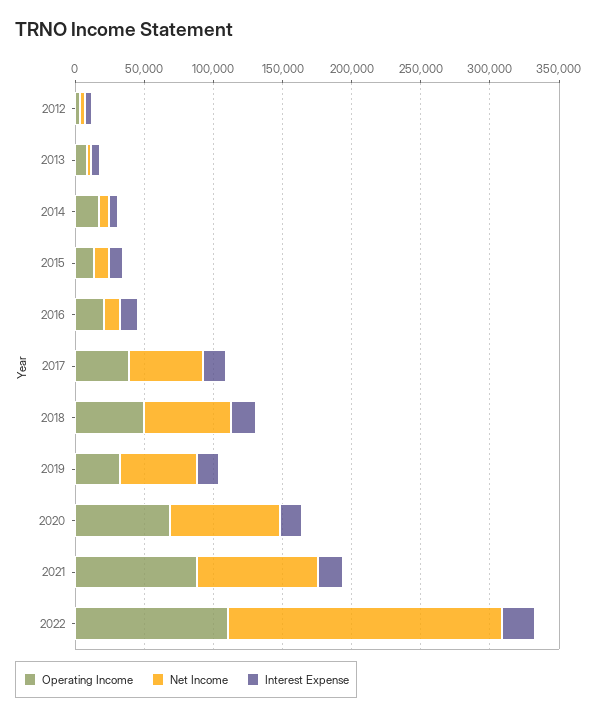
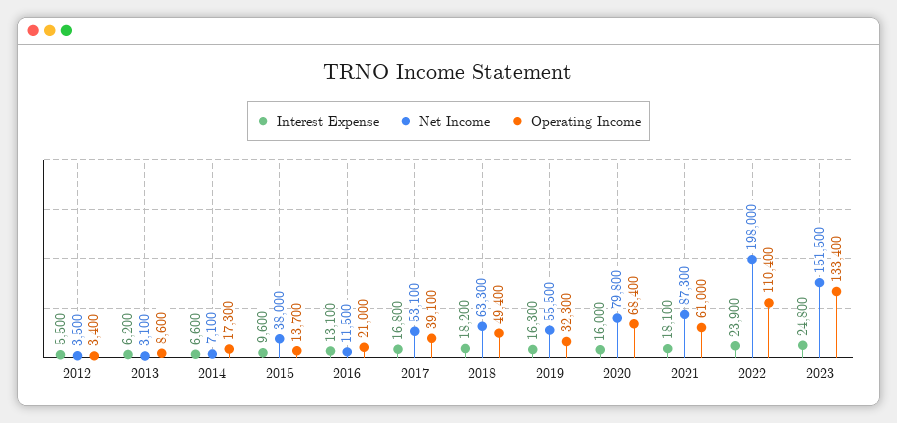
Net Income, 2015: 10000 -> 38000
Operating Income, 2021: 90000 -> 61000
Interest Expense, 2023: none -> 24800
Net Income, 2023: none -> 151500
Operating Income, 2023: none -> 133400

